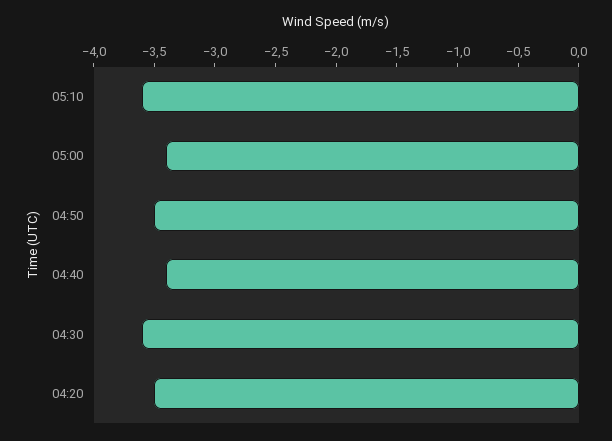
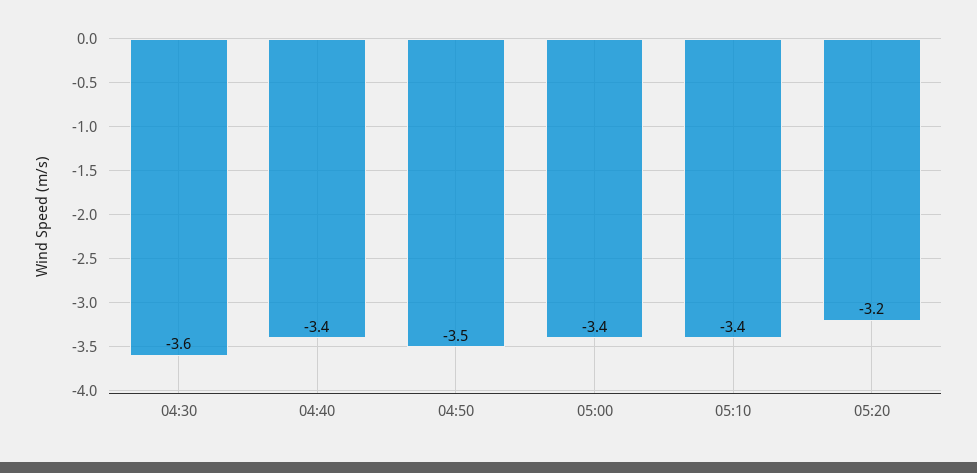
05:10: -3.6 -> -3.4
04:20: -3.5 -> none
05:20: none -> -3.2

